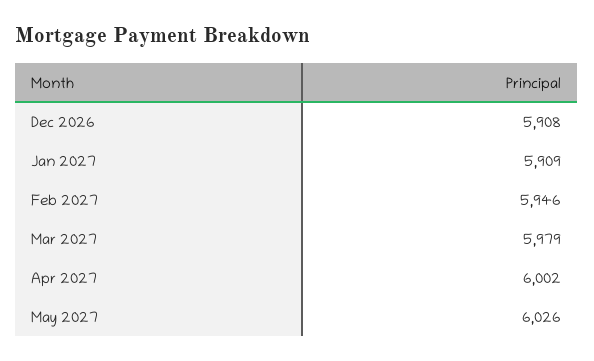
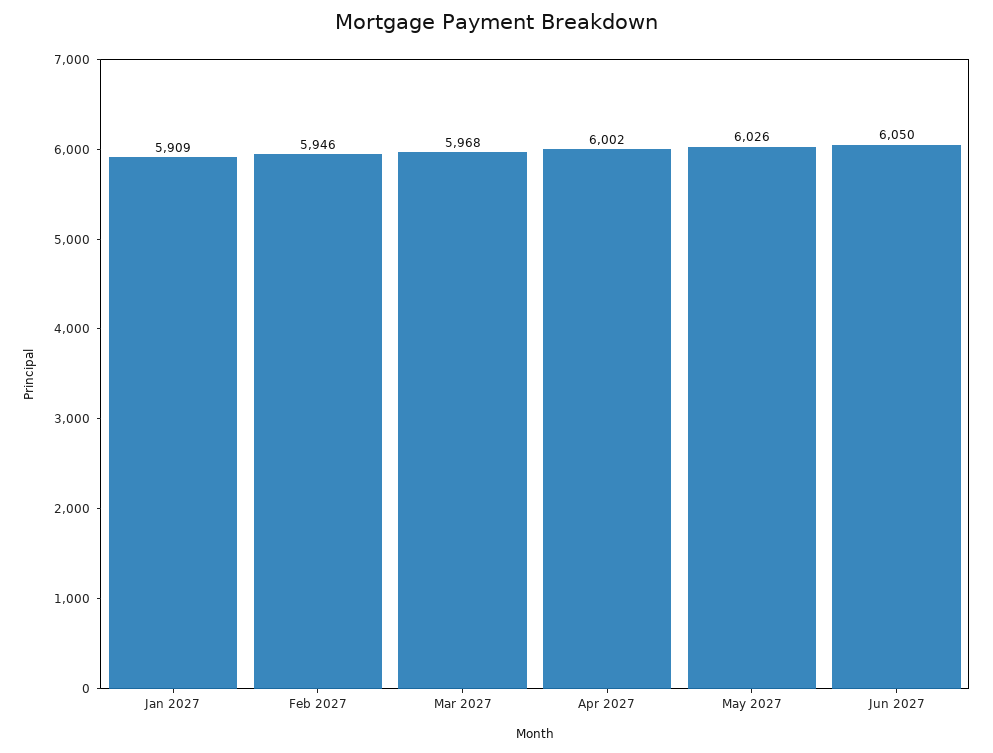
Dec 2026: 5908 -> none
Mar 2027: 5979 -> 5968
Jun 2027: none -> 6050

